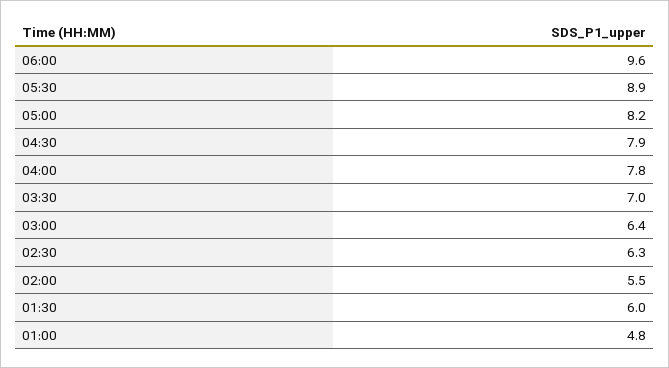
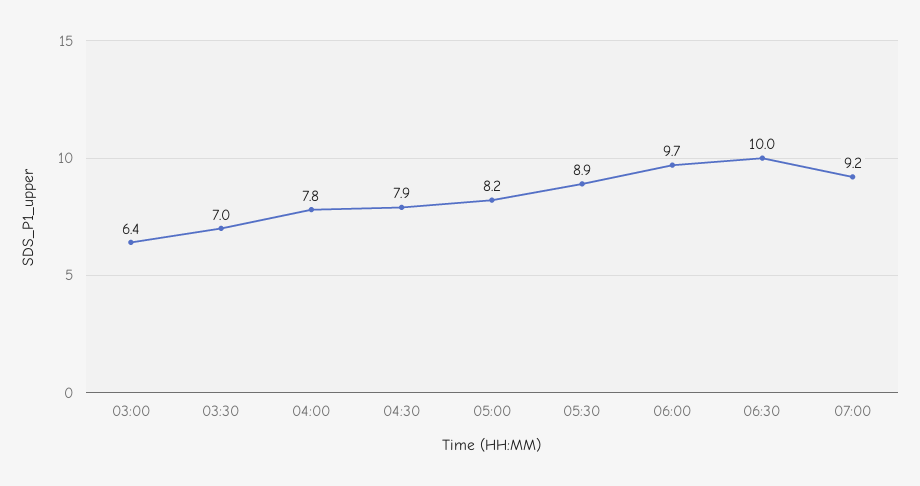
06:00: 9.6 -> 9.7
02:30: 6.3 -> none
02:00: 5.5 -> none
01:30: 6 -> none
01:00: 4.8 -> none
06:30: none -> 10
07:00: none -> 9.2

